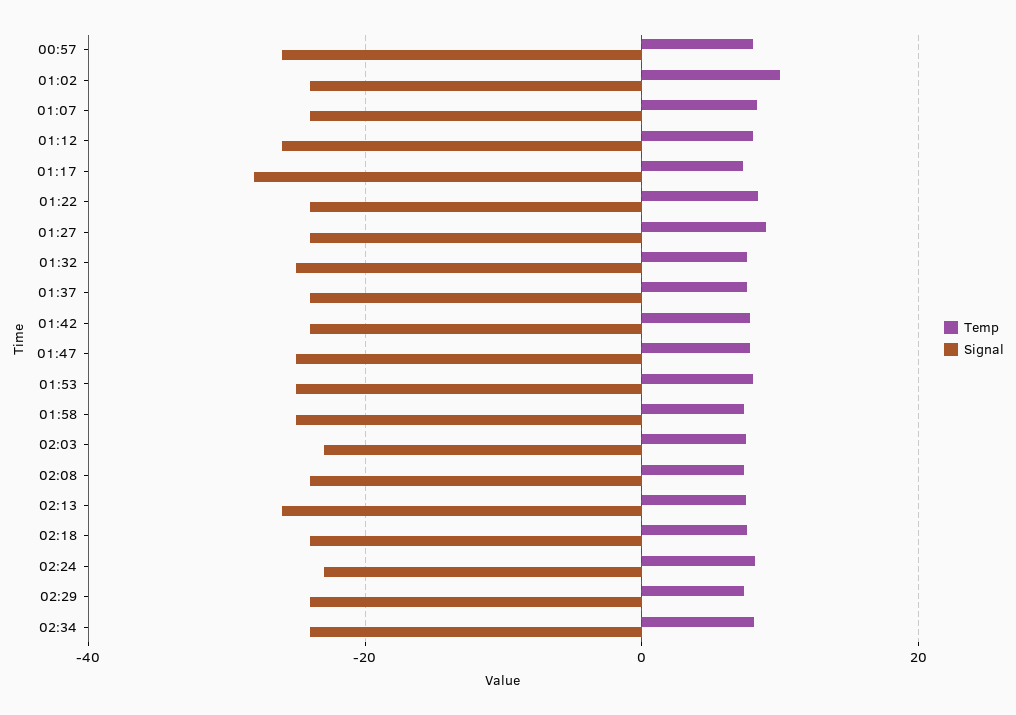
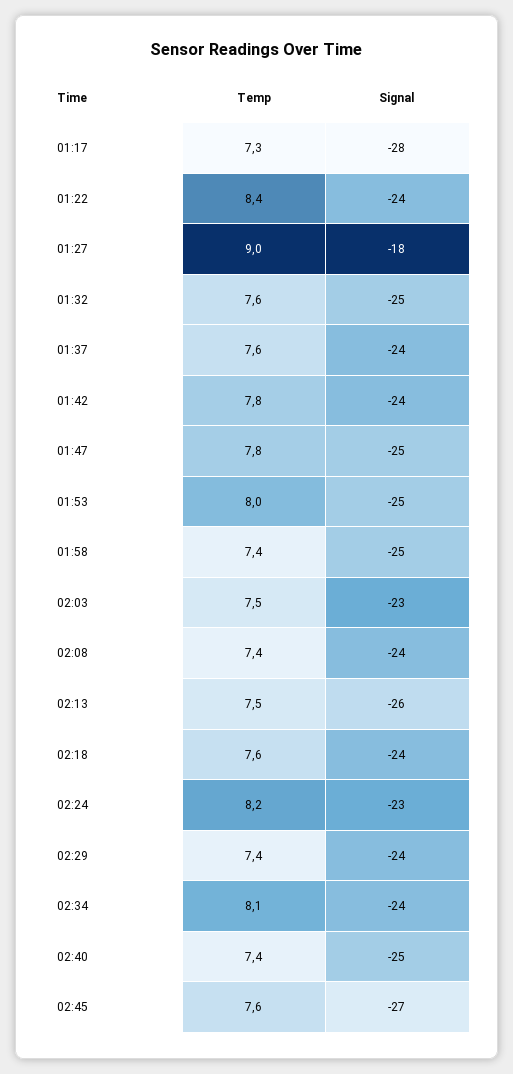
Temp, 00:57: 8 -> none
Signal, 00:57: -26 -> none
Temp, 01:02: 10 -> none
Signal, 01:02: -24 -> none
Temp, 01:07: 8 -> none
Signal, 01:07: -24 -> none
Temp, 01:12: 8 -> none
Signal, 01:12: -26 -> none
Signal, 01:27: -24 -> -18
Temp, 02:40: none -> 7.4
Signal, 02:40: none -> -25
Temp, 02:45: none -> 7.6
Signal, 02:45: none -> -27

